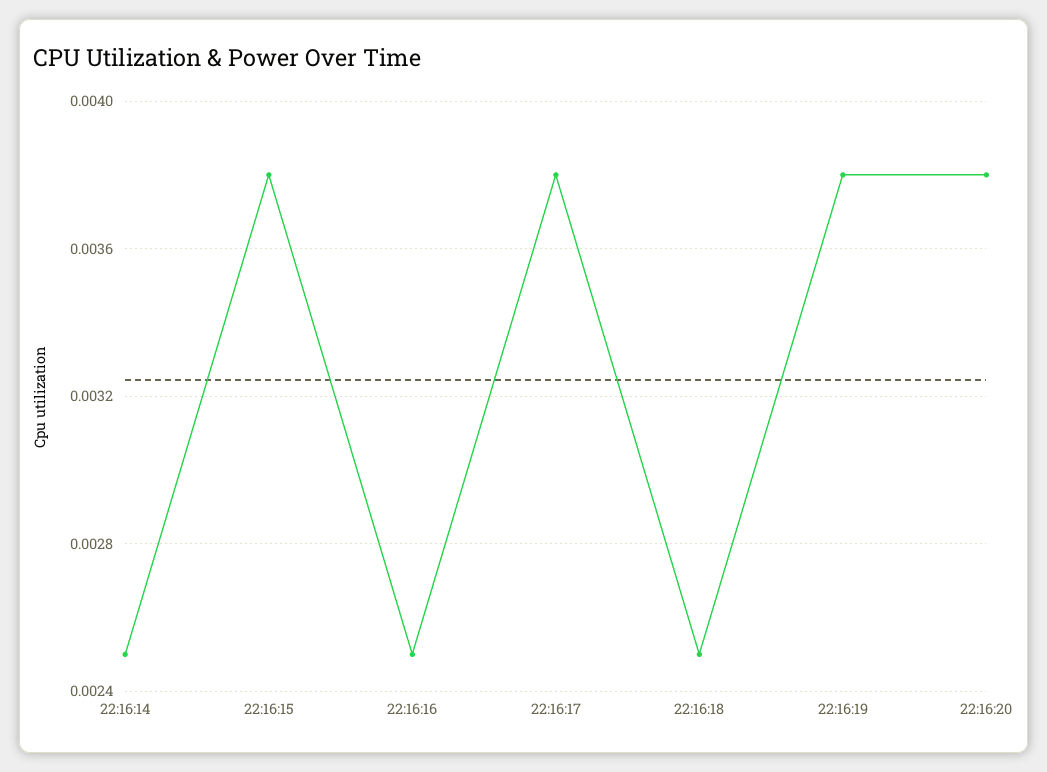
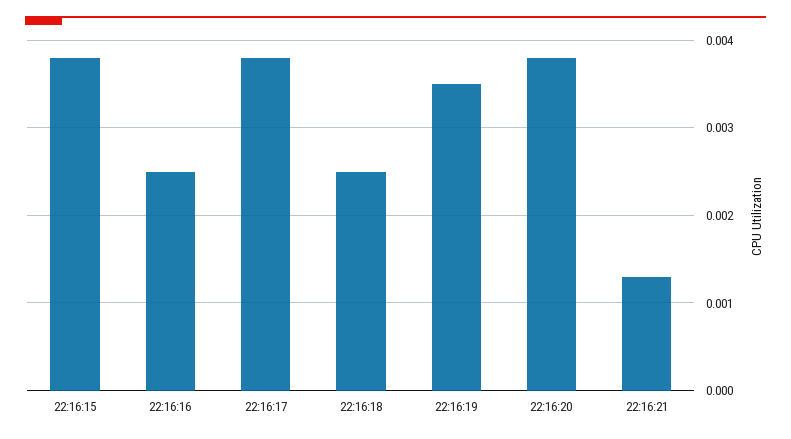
22:16:14: 0.0025 -> none
22:16:19: 0.0038 -> 0.0035
22:16:21: none -> 0.0013

